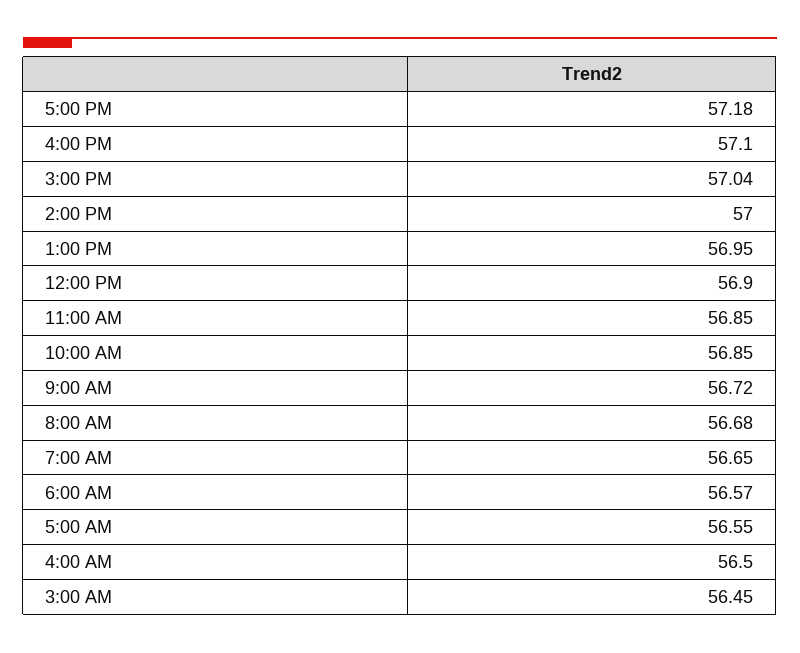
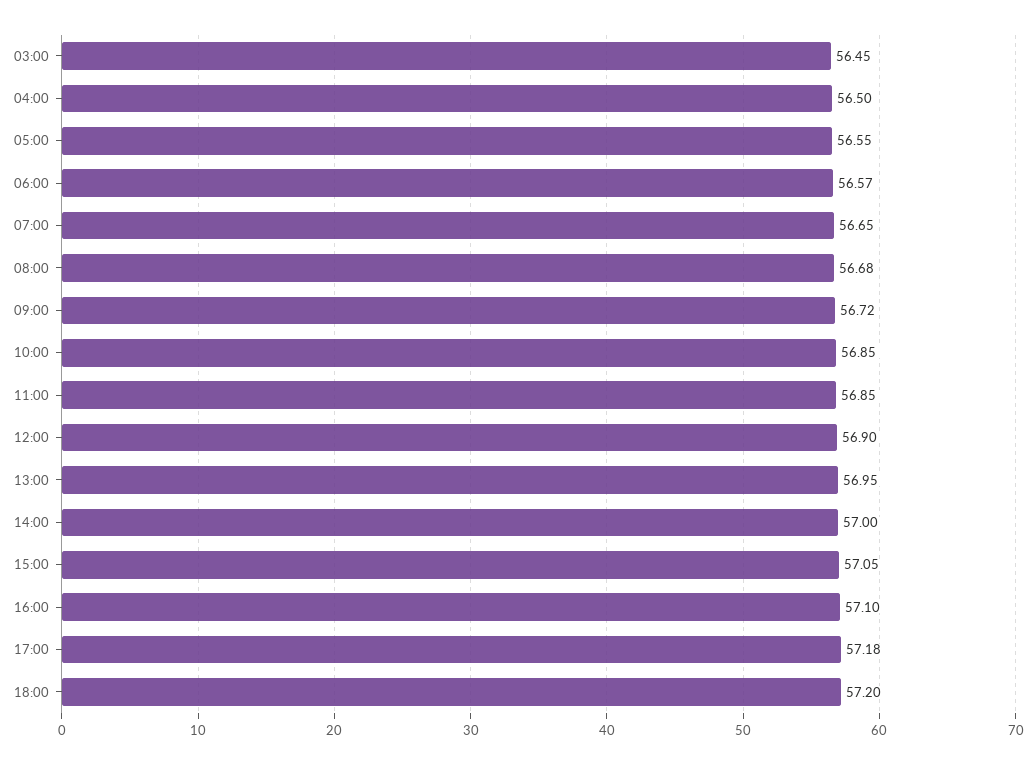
3:00 PM: 57.04 -> 57.05
18:00: none -> 57.2

